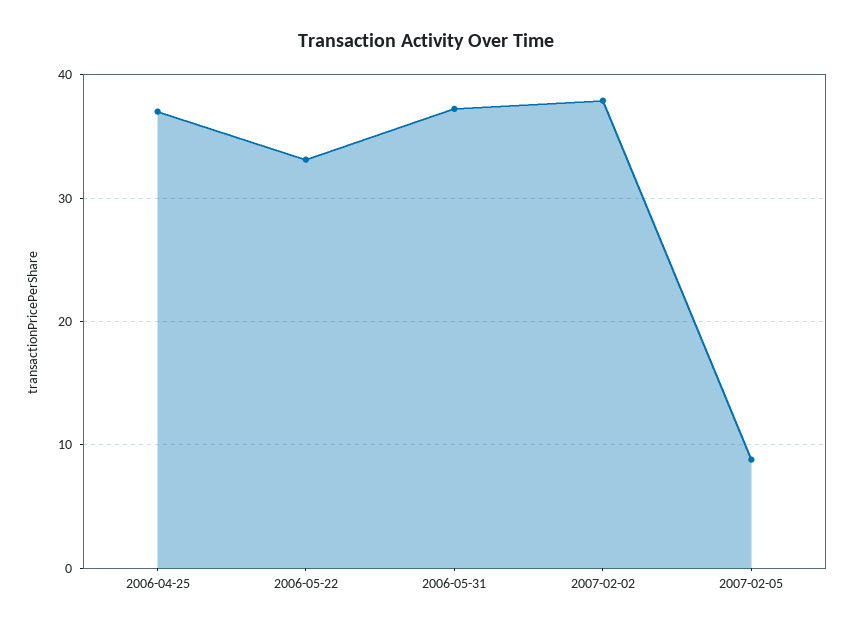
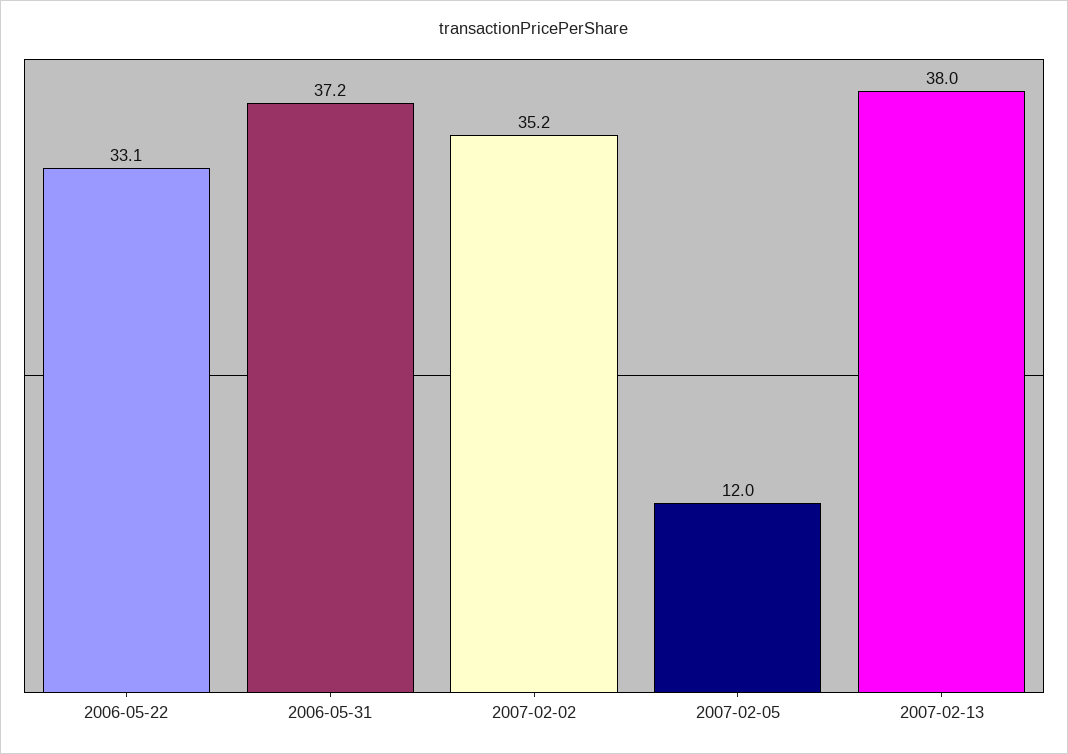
2006-04-25: 37 -> none
2007-02-02: 38 -> 35.2
2007-02-05: 9 -> 12
2007-02-13: none -> 38

